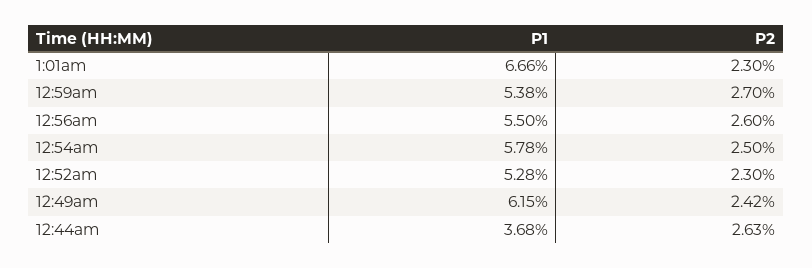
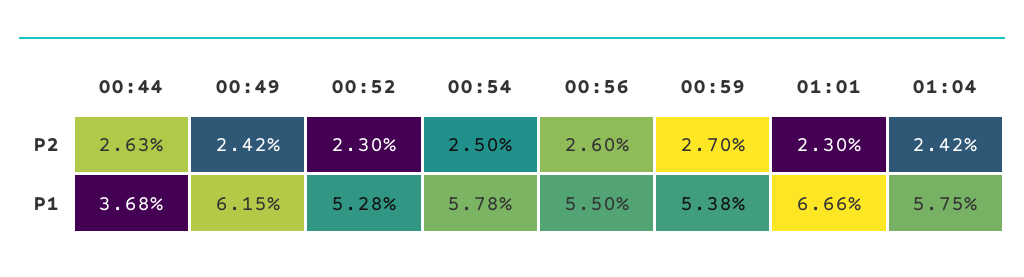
P2, 01:04: none -> 2.42
P1, 01:04: none -> 5.75

